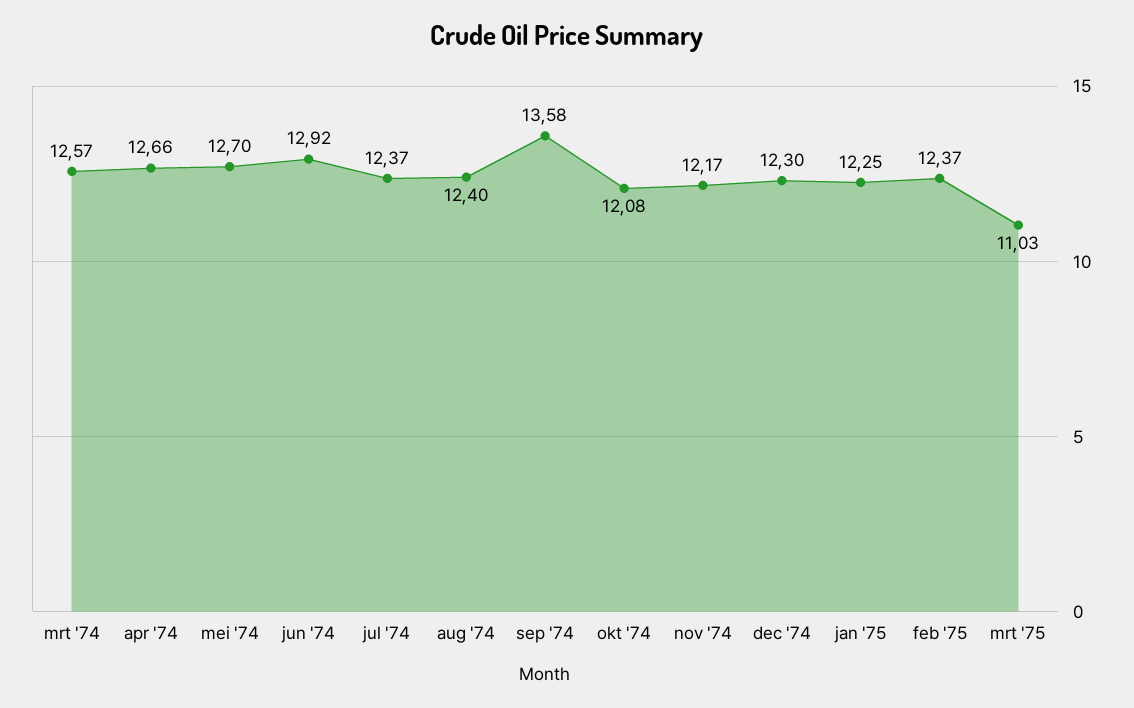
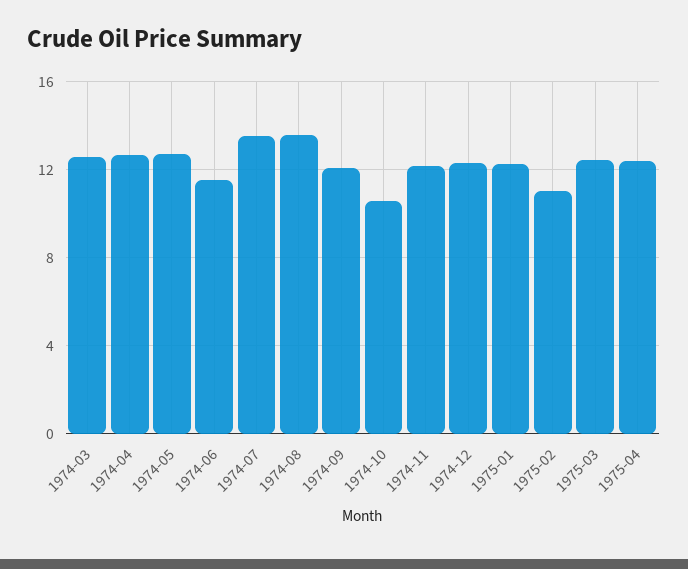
jun '74: 12.92 -> 11.5
jul '74: 12.37 -> 13.5
aug '74: 12.4 -> 13.5
sep '74: 13.58 -> 12
okt '74: 12.08 -> 10.5
feb '75: 12.37 -> 11
mrt '75: 11.03 -> 12.5
1975-04: none -> 12.5

